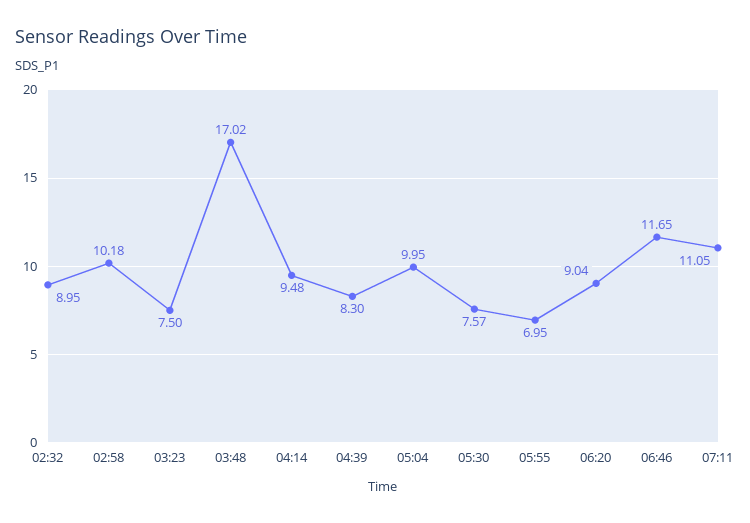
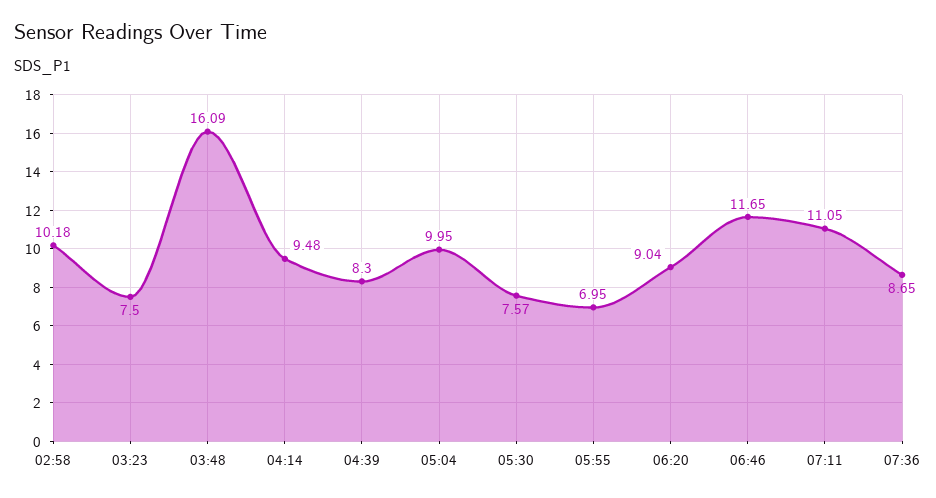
02:32: 8.95 -> none
03:48: 17.02 -> 16.09
07:36: none -> 8.65

